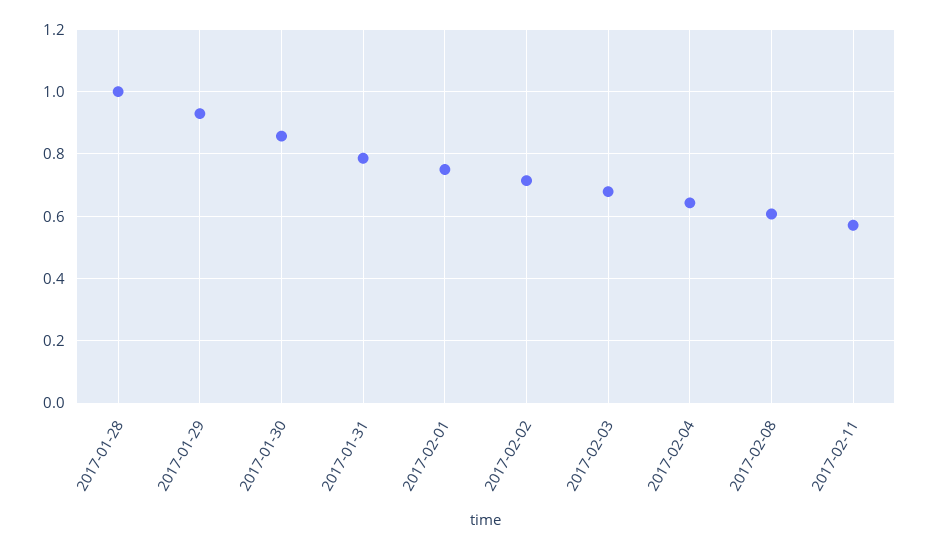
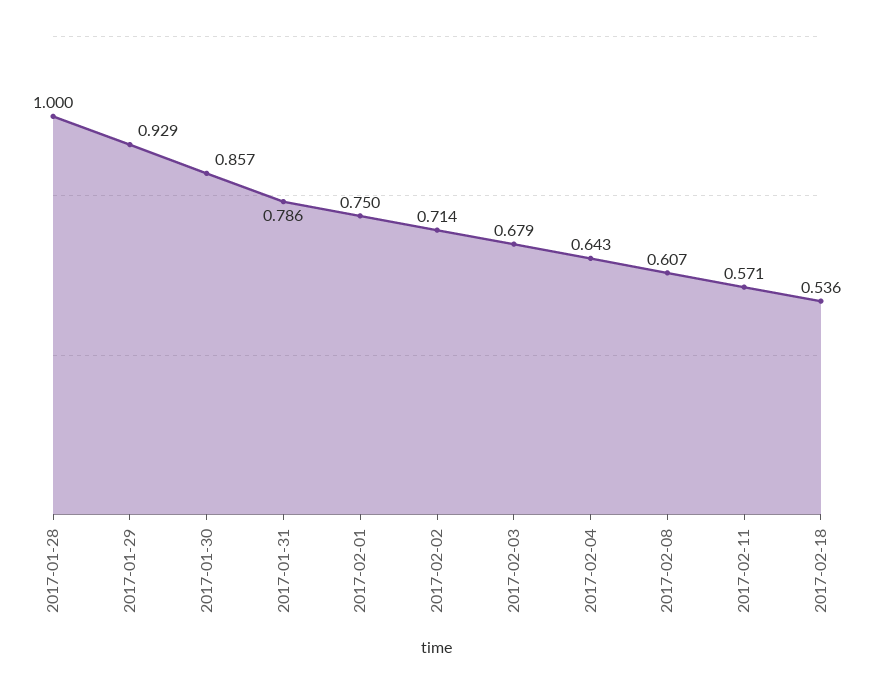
2017-02-18: none -> 0.536

